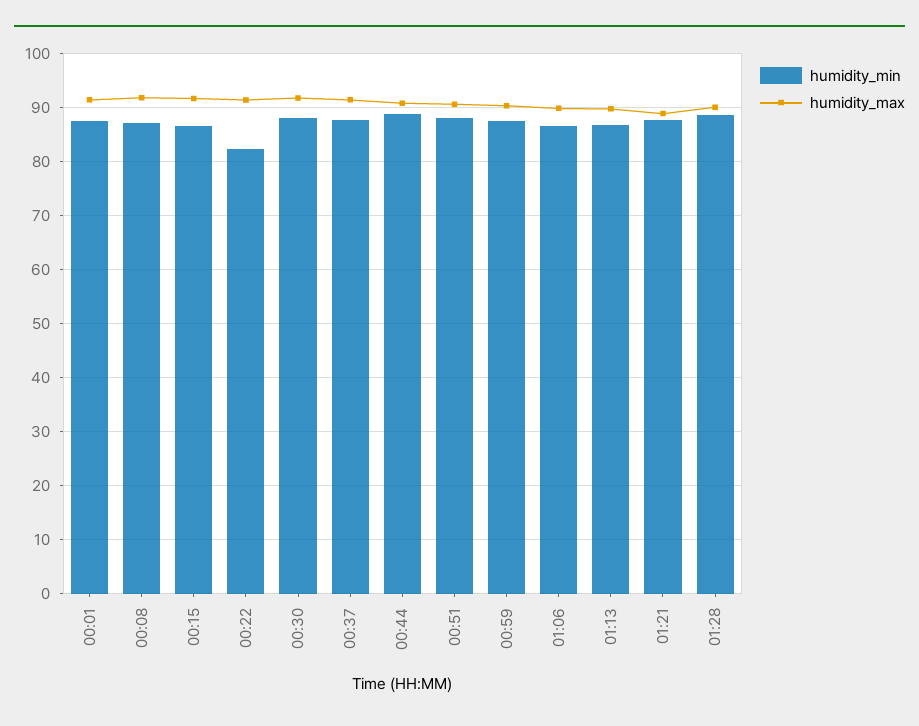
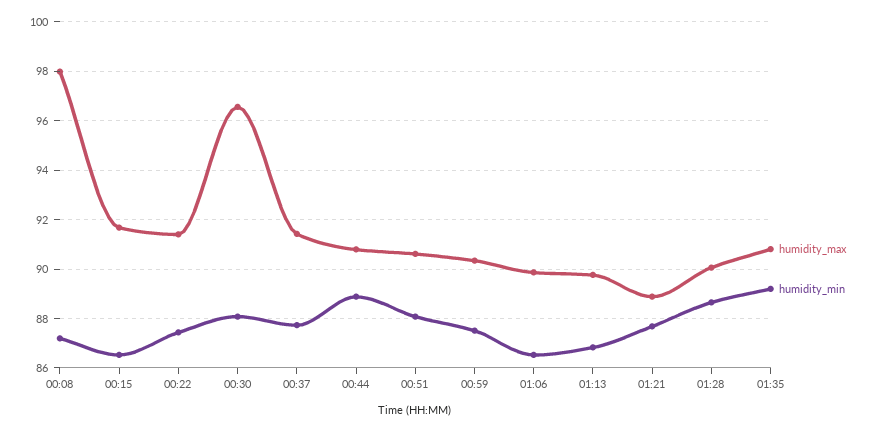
humidity_min, 00:01: 88 -> none
humidity_max, 00:01: 92 -> none
humidity_max, 00:08: 92 -> 98
humidity_min, 00:22: 82 -> 87.5
humidity_max, 00:30: 92 -> 96.5
humidity_max, 01:35: none -> 90.75
humidity_min, 01:35: none -> 89.25

